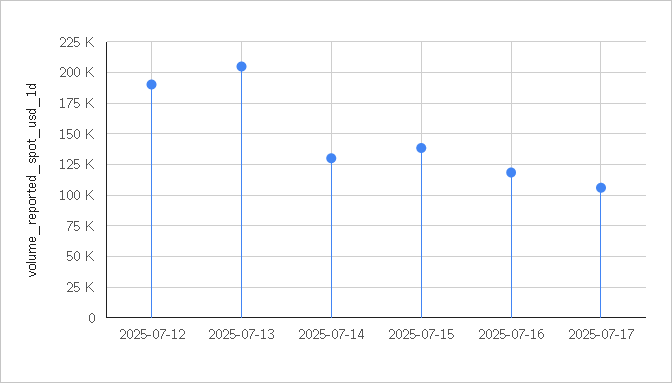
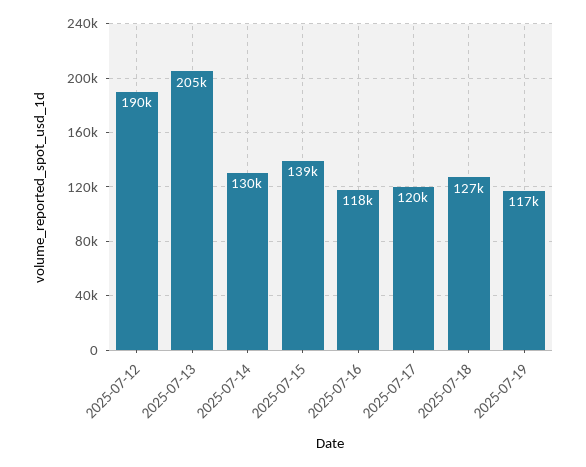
2025-07-17: 105000 -> 120000
2025-07-18: none -> 127000
2025-07-19: none -> 117000

